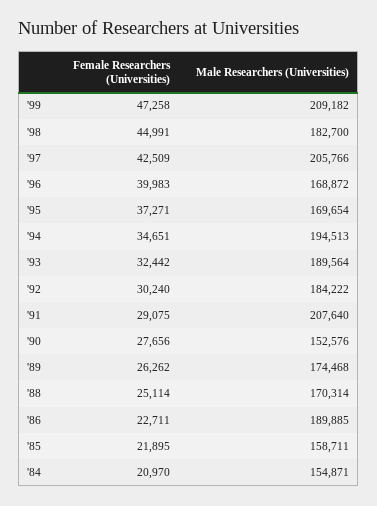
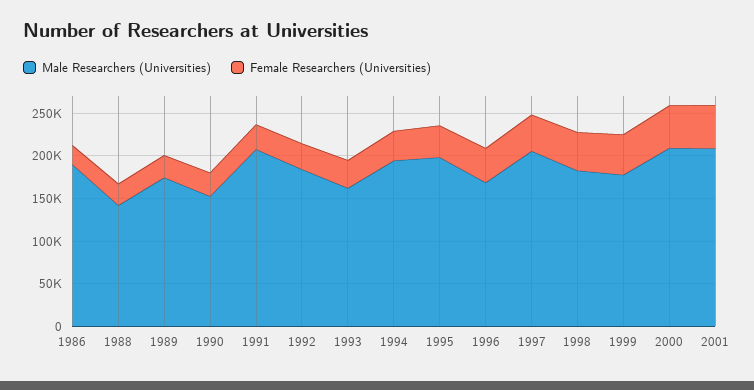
Male Researchers (Universities), '99: 209182 -> 180000
Male Researchers (Universities), '95: 169654 -> 200000
Male Researchers (Universities), '93: 189564 -> 160000
Male Researchers (Universities), '88: 170314 -> 140000
Female Researchers (Universities), '85: 21895 -> none
Male Researchers (Universities), '85: 158711 -> none
Female Researchers (Universities), '84: 20970 -> none
Male Researchers (Universities), '84: 154871 -> none
Male Researchers (Universities), 2000: none -> 210000
Female Researchers (Universities), 2000: none -> 50000
Male Researchers (Universities), 2001: none -> 210000
Female Researchers (Universities), 2001: none -> 50000

